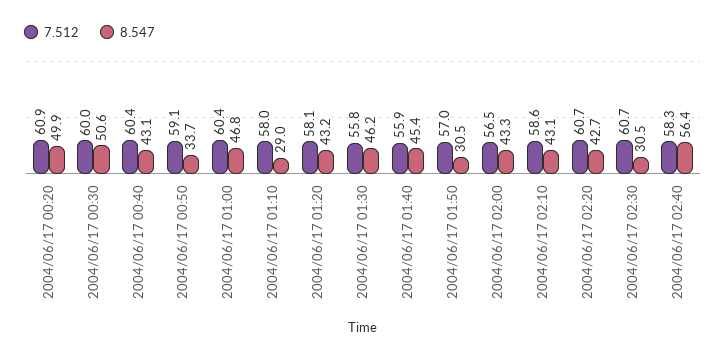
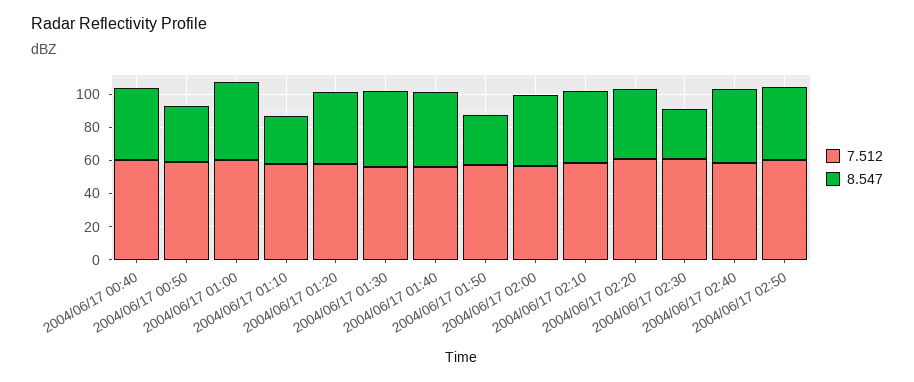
7.512, 2004/06/17 00:20: 60.9 -> none
8.547, 2004/06/17 00:20: 49.9 -> none
7.512, 2004/06/17 00:30: 60 -> none
8.547, 2004/06/17 00:30: 50.6 -> none
8.547, 2004/06/17 02:40: 56.4 -> 45
7.512, 2004/06/17 02:50: none -> 60
8.547, 2004/06/17 02:50: none -> 45

